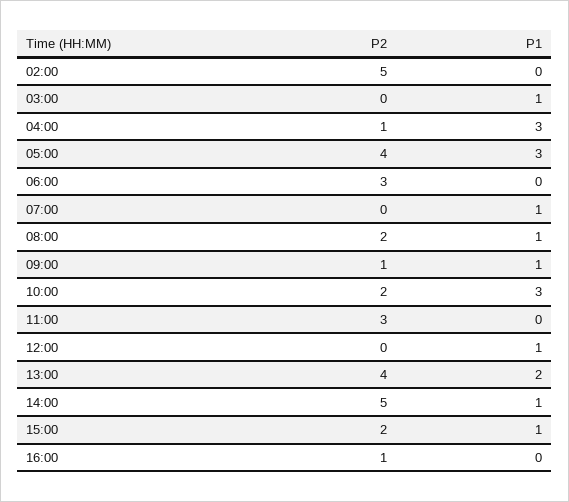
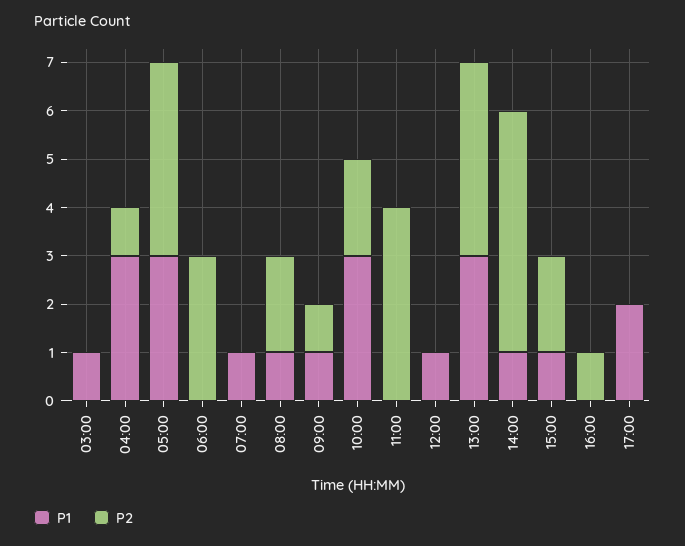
P2, 02:00: 5 -> none
P1, 02:00: 0 -> none
P2, 11:00: 3 -> 4
P1, 13:00: 2 -> 3
P1, 17:00: none -> 2
P2, 17:00: none -> 0

